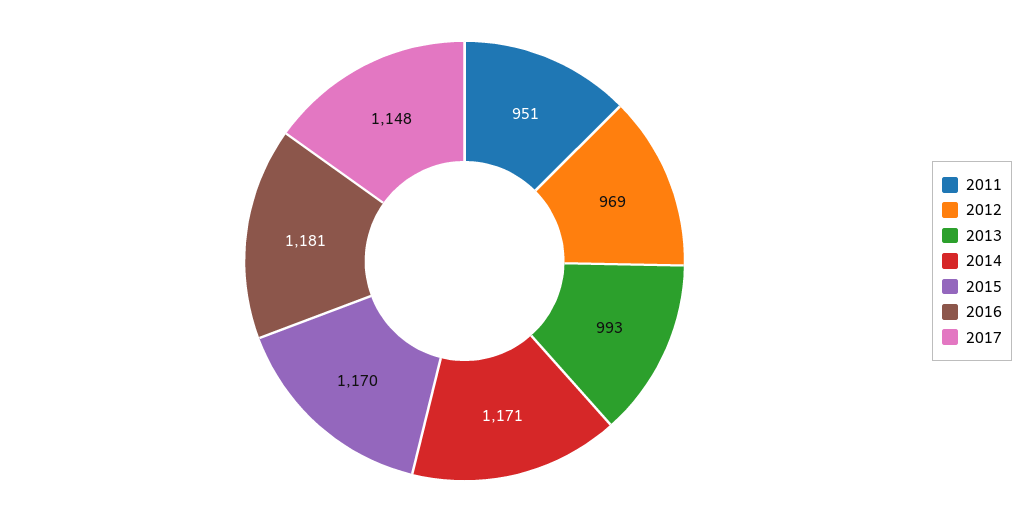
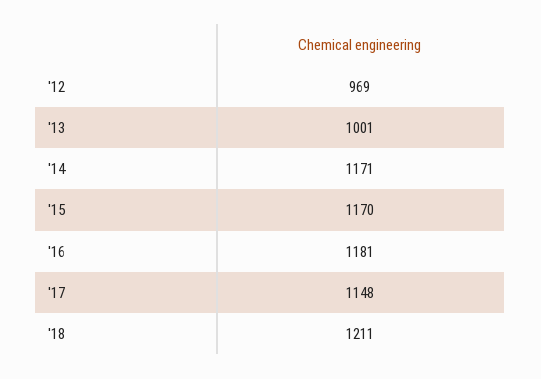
2011: 951 -> none
2013: 993 -> 1001
'18: none -> 1211

